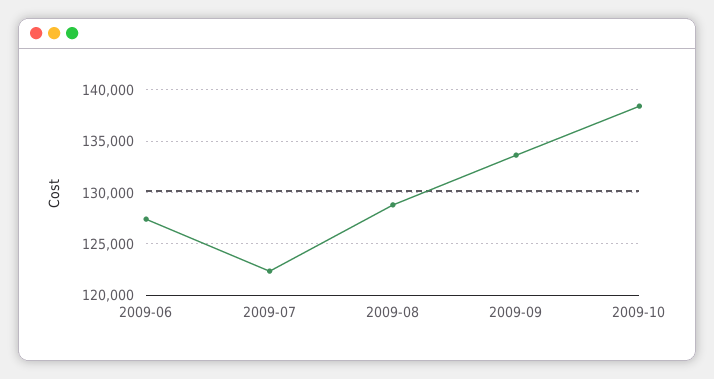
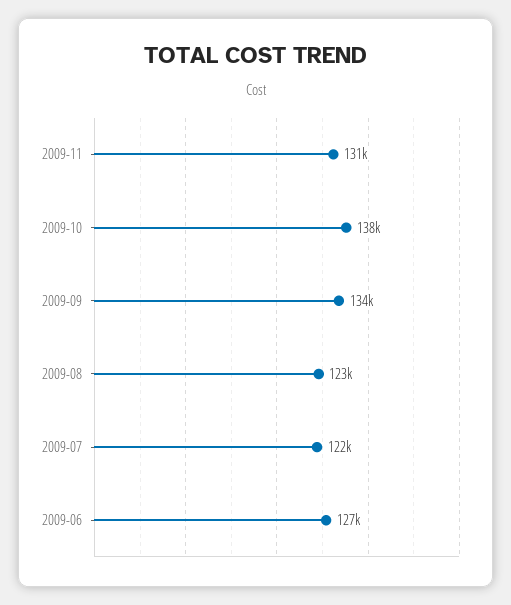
2009-08: 129000 -> 123000
2009-11: none -> 131000

